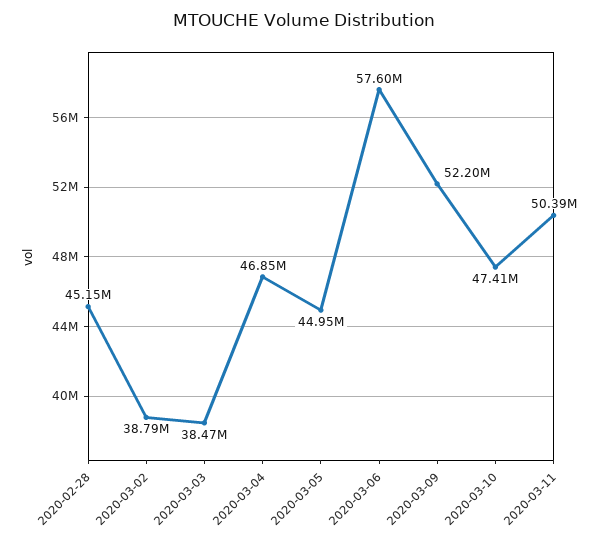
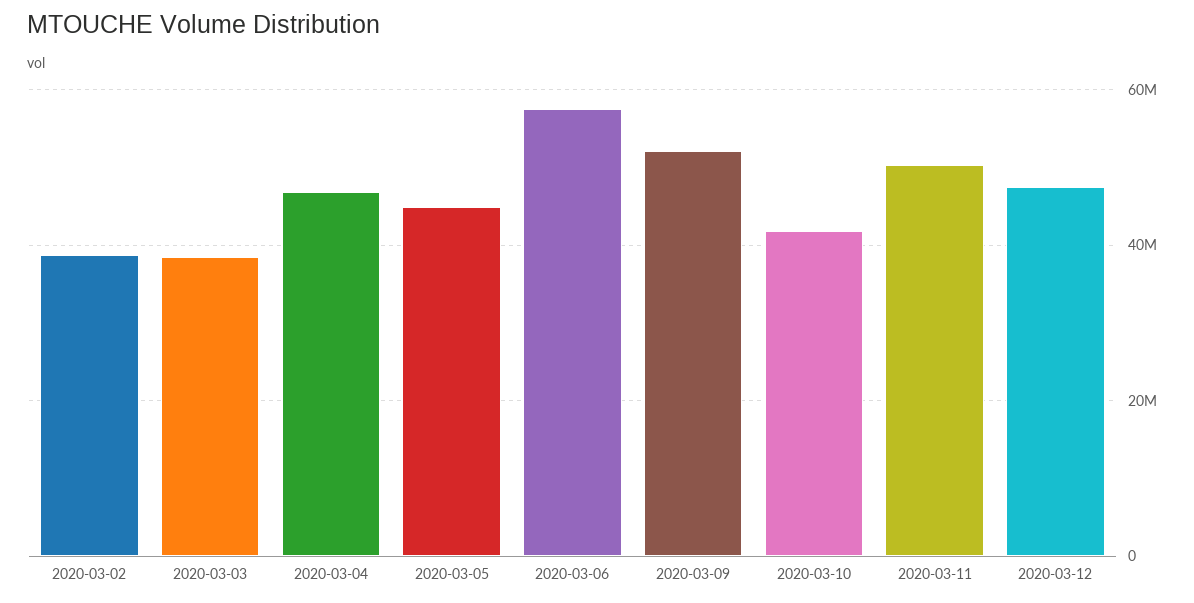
2020-02-28: 45150000 -> none
2020-03-10: 47410000 -> 42000000
2020-03-12: none -> 48000000

